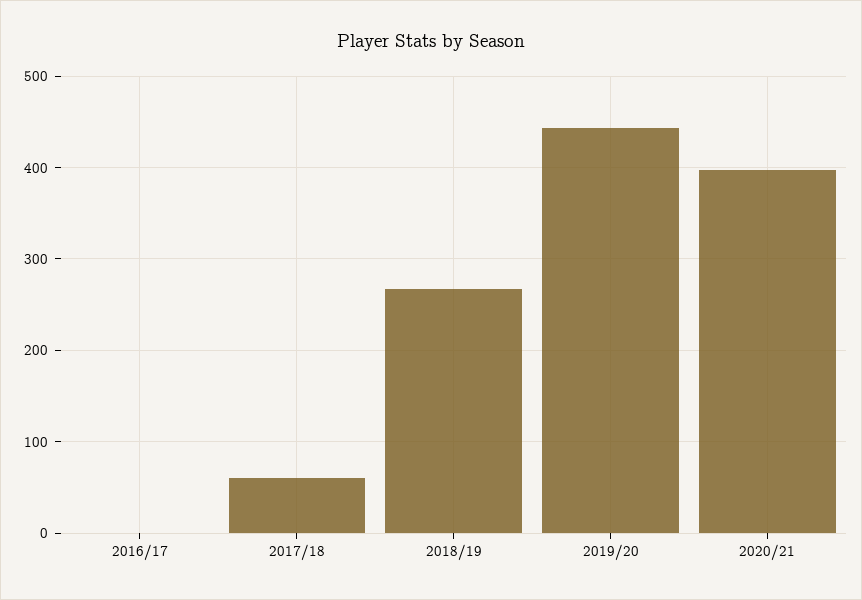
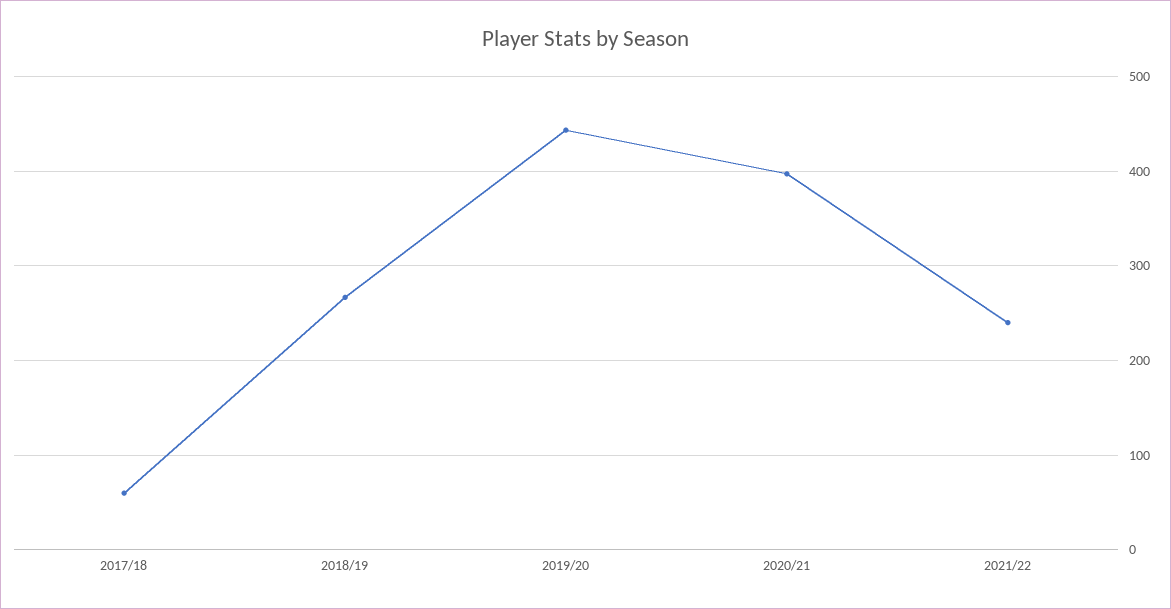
2016/17: 0 -> none
2021/22: none -> 240

